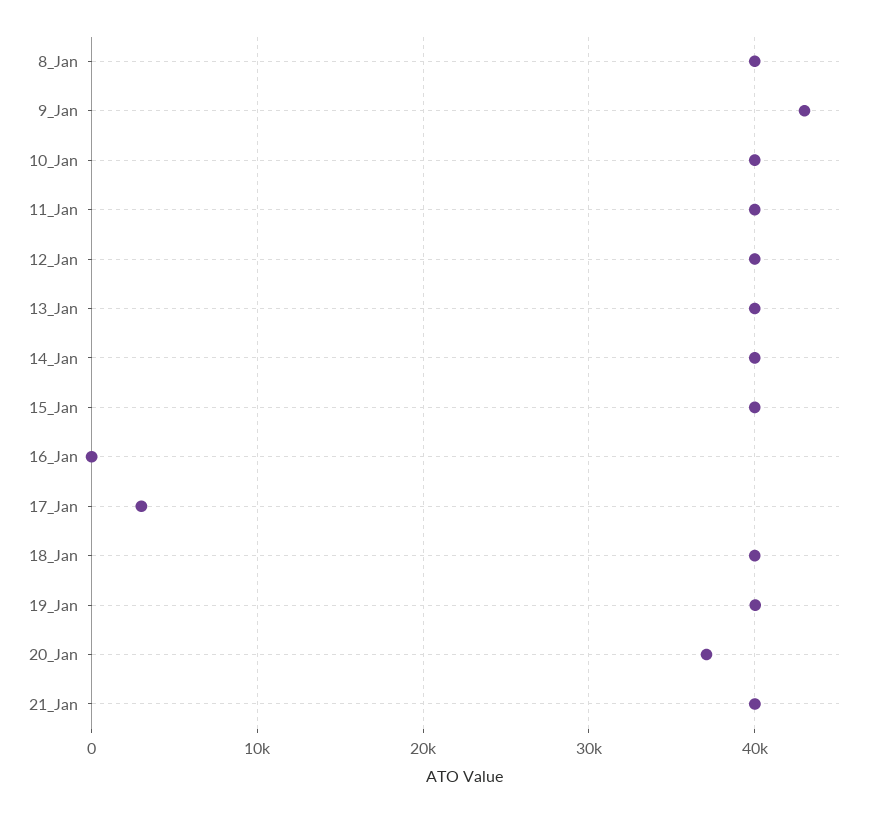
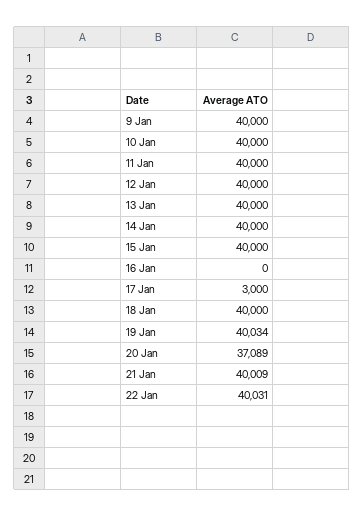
8_Jan: 40000 -> none
9_Jan: 43000 -> 40000
22 Jan: none -> 40031

